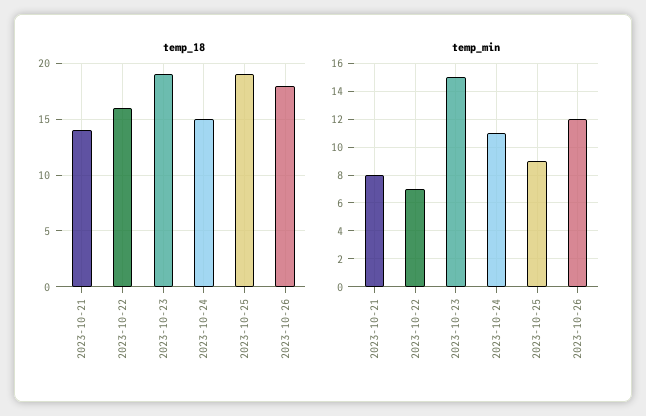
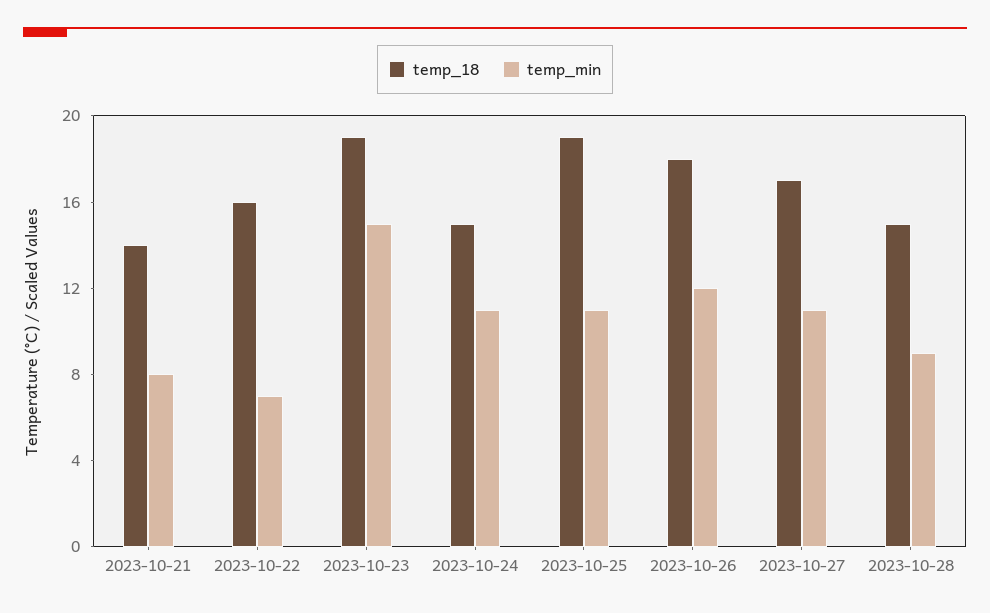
temp_min, 2023-10-25: 9 -> 11
temp_18, 2023-10-27: none -> 17
temp_min, 2023-10-27: none -> 11
temp_18, 2023-10-28: none -> 15
temp_min, 2023-10-28: none -> 9

